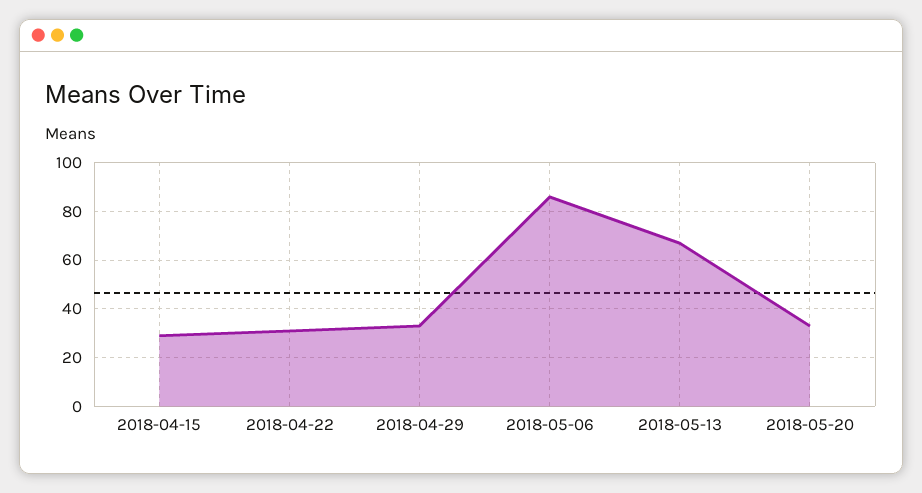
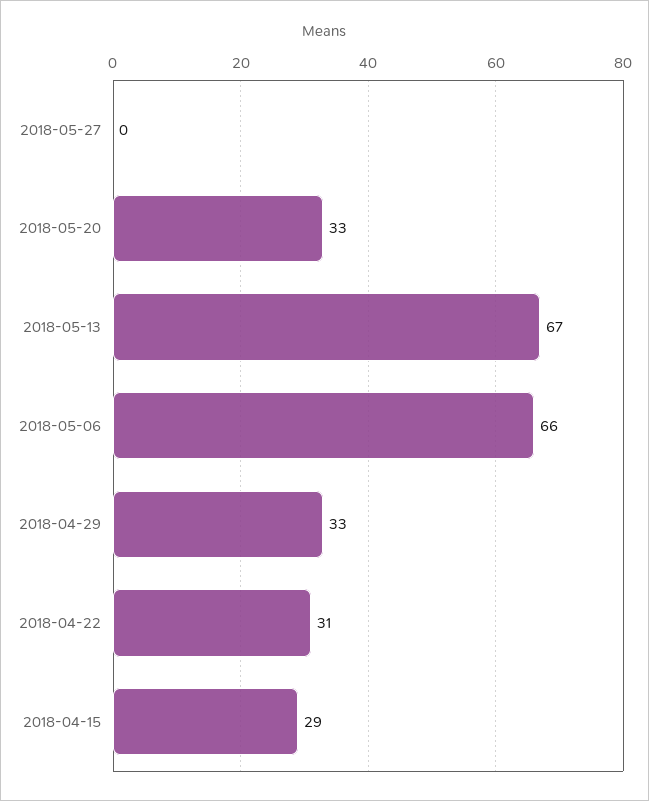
2018-05-06: 85 -> 66
2018-05-27: none -> 0

